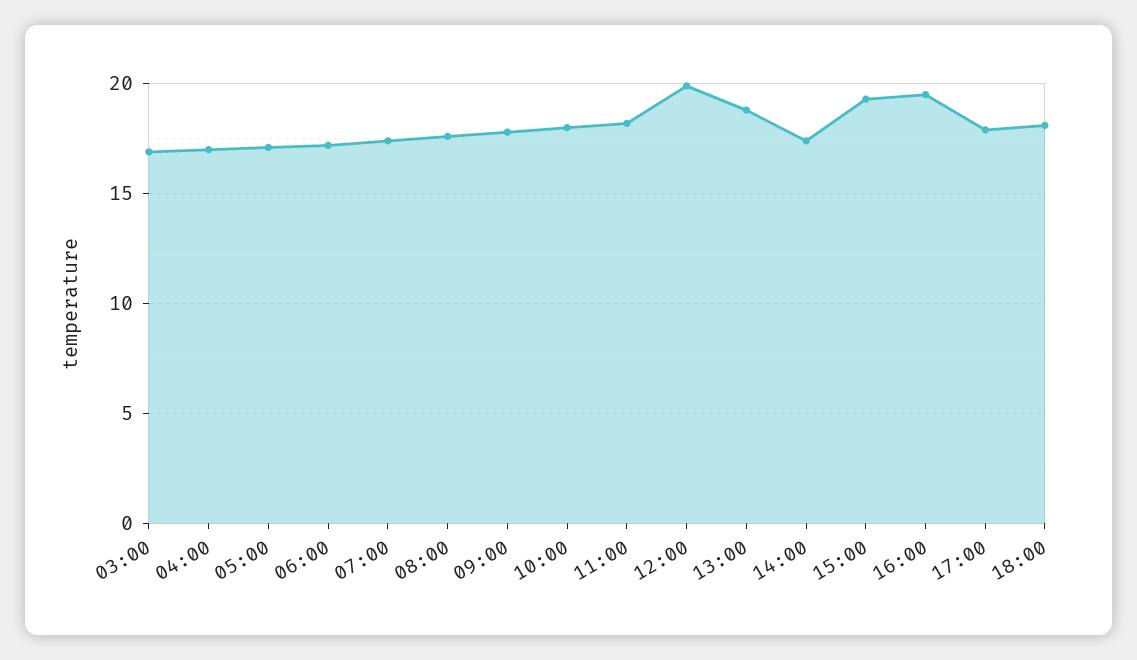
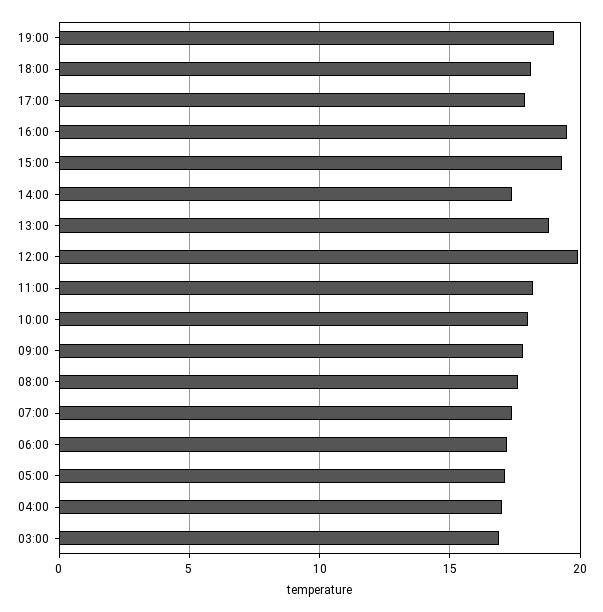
19:00: none -> 19

